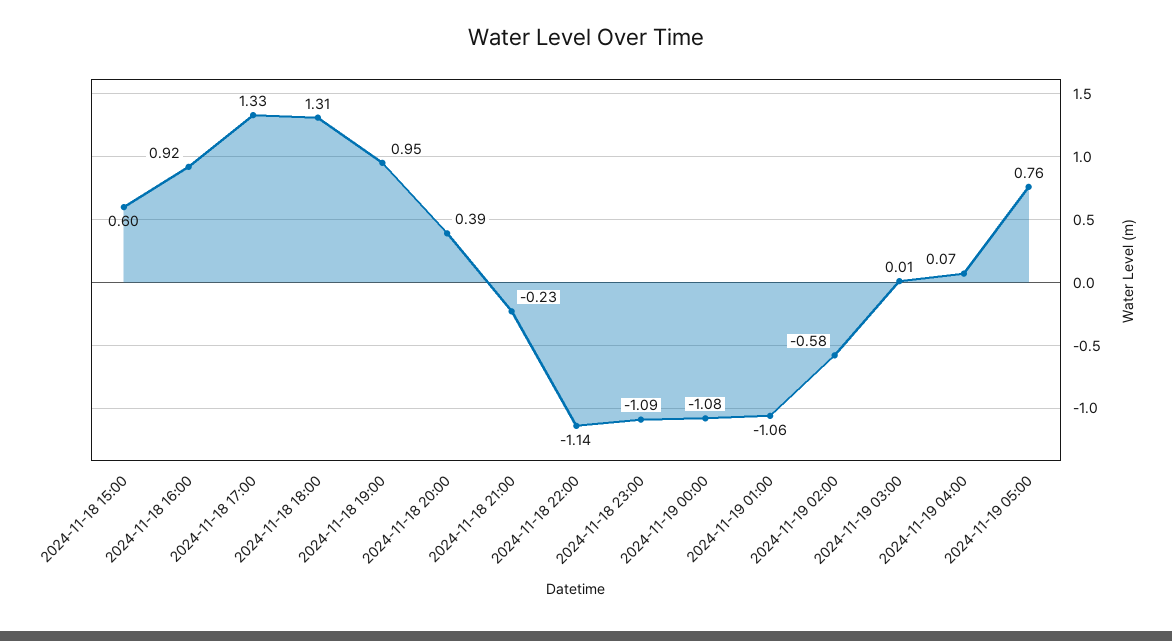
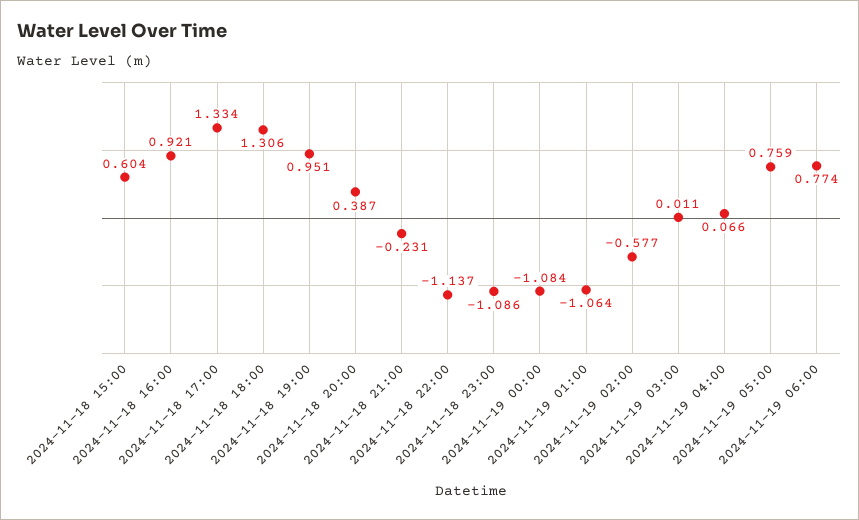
2024-11-19 06:00: none -> 0.774

